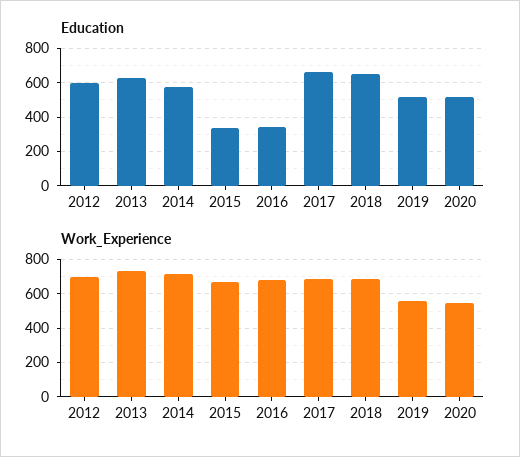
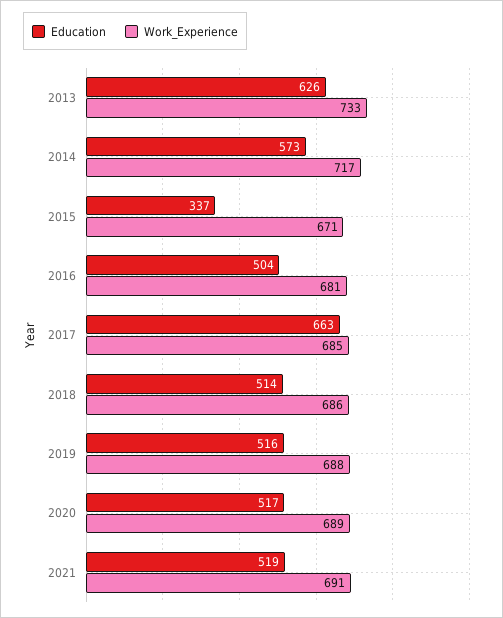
Education, 2012: 600 -> none
Education, 2016: 350 -> 504
Education, 2018: 650 -> 514
Work_Experience, 2012: 700 -> none
Work_Experience, 2019: 550 -> 688
Work_Experience, 2020: 550 -> 689
Education, 2021: none -> 519
Work_Experience, 2021: none -> 691

